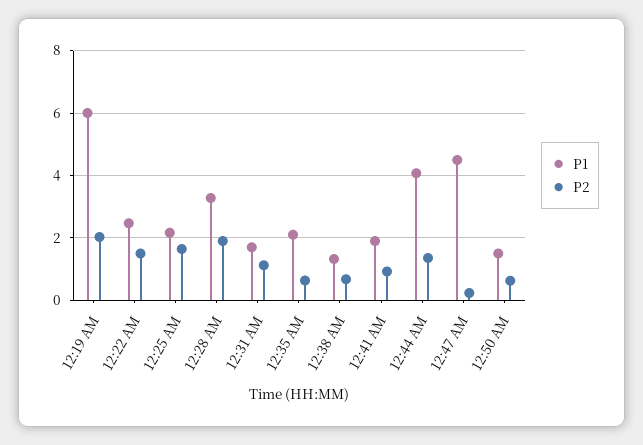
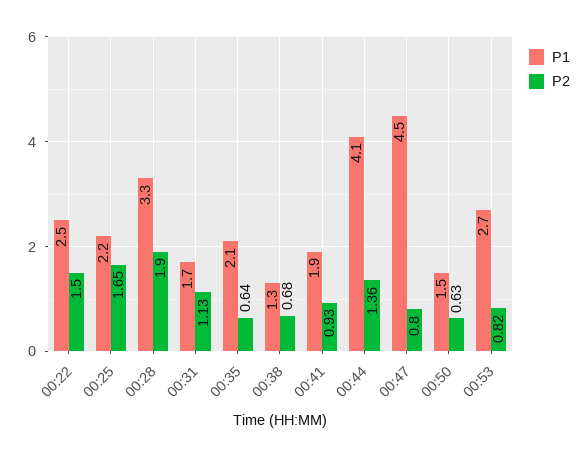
P1, 12:19 AM: 6 -> none
P2, 12:19 AM: 2 -> none
P2, 12:47 AM: 0.2 -> 0.8
P1, 00:53: none -> 2.7
P2, 00:53: none -> 0.82

